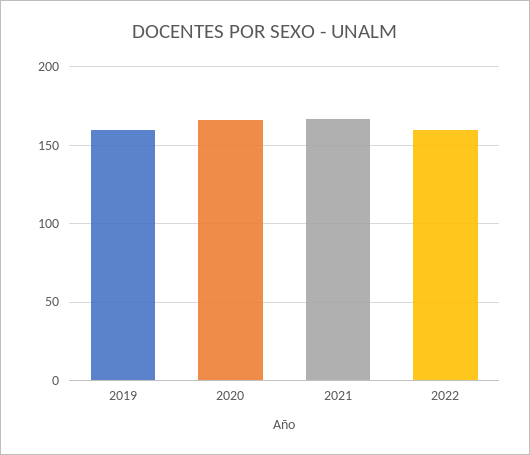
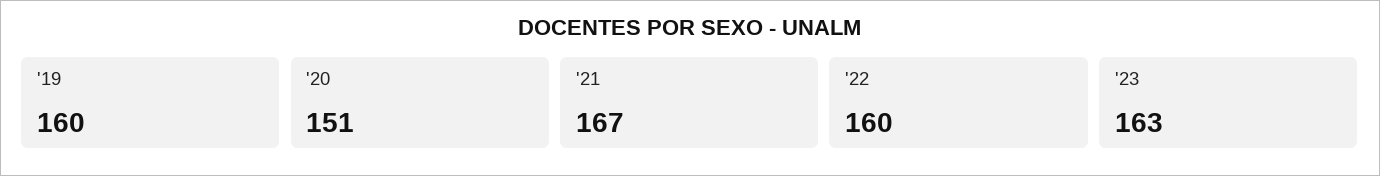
2020: 165 -> 151
'23: none -> 163

